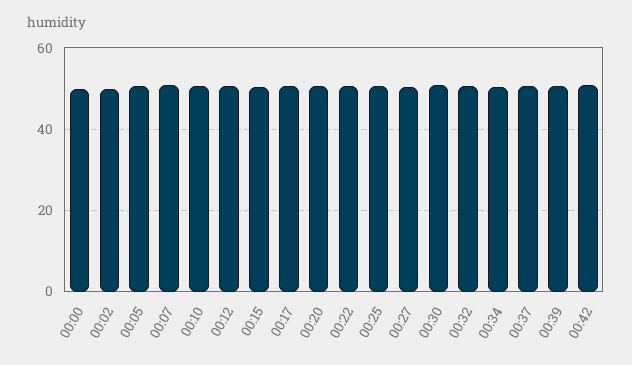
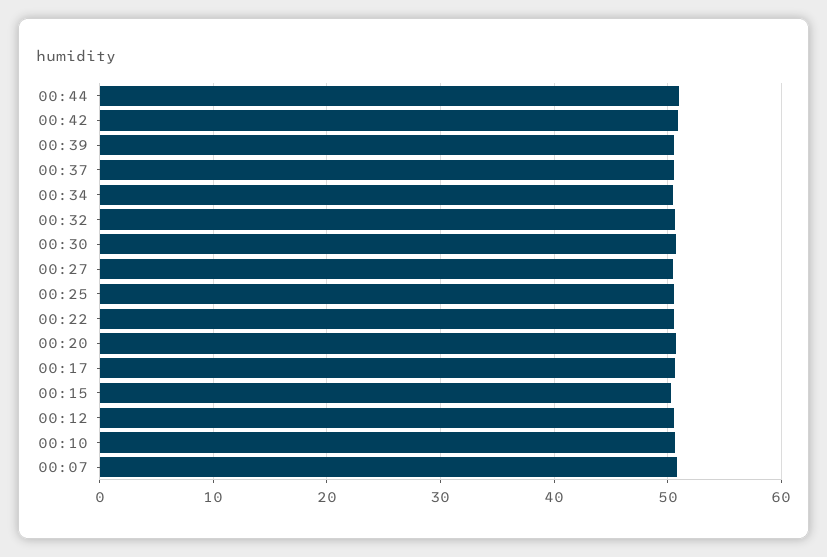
00:00: 50 -> none
00:02: 50 -> none
00:05: 50 -> none
00:44: none -> 51

